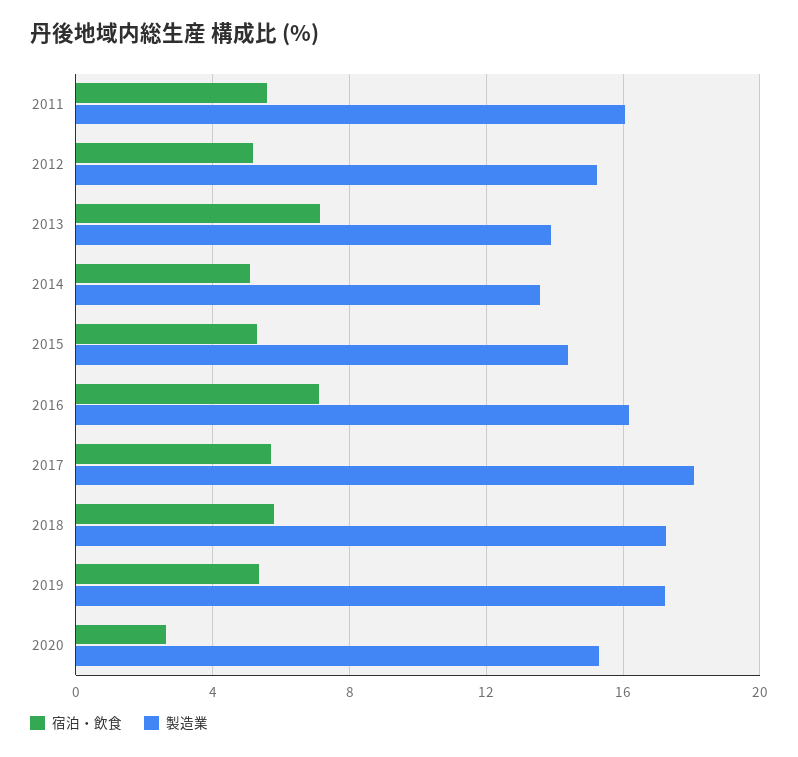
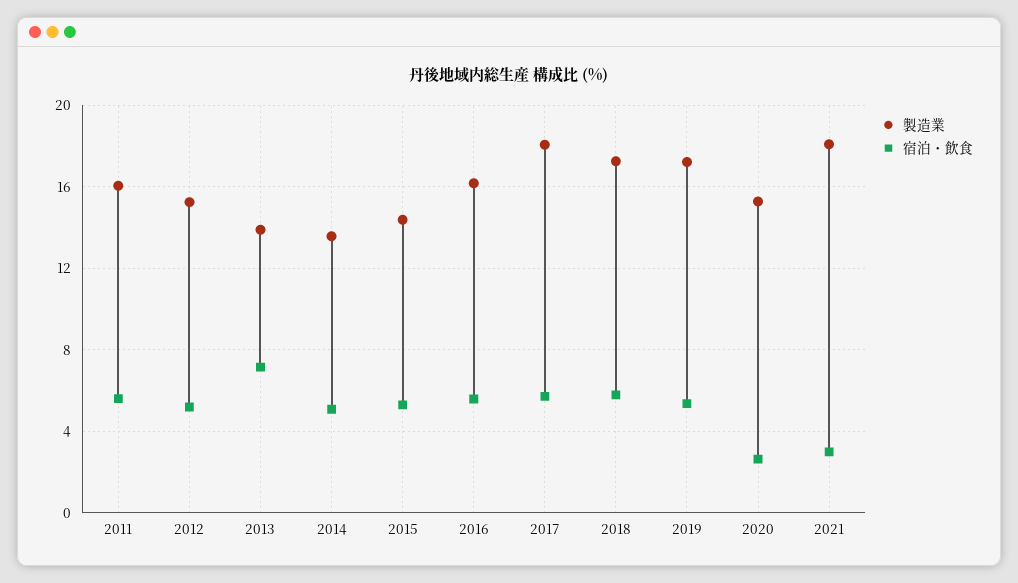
宿泊・飲食, 2016: 7 -> 5.5
製造業, 2021: none -> 18
宿泊・飲食, 2021: none -> 3

